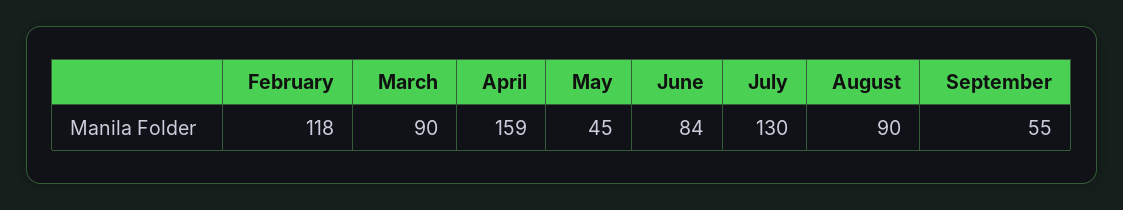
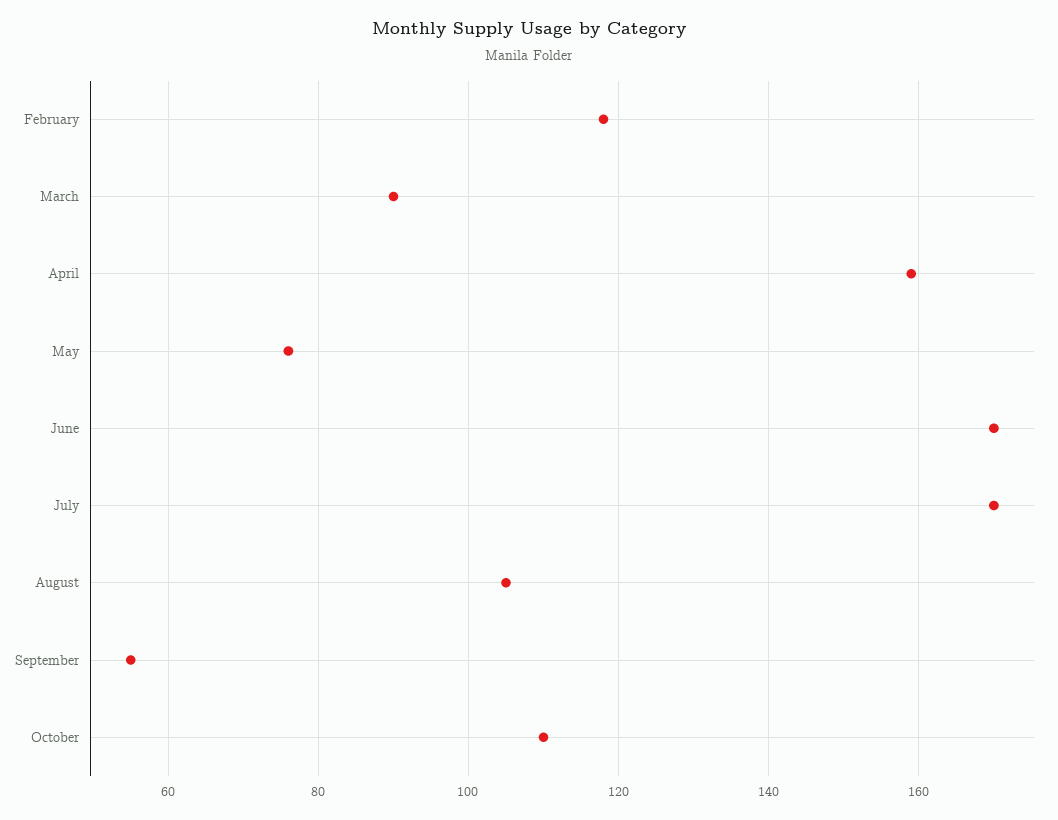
May: 45 -> 75
June: 84 -> 170
July: 130 -> 170
August: 90 -> 105
October: none -> 110

